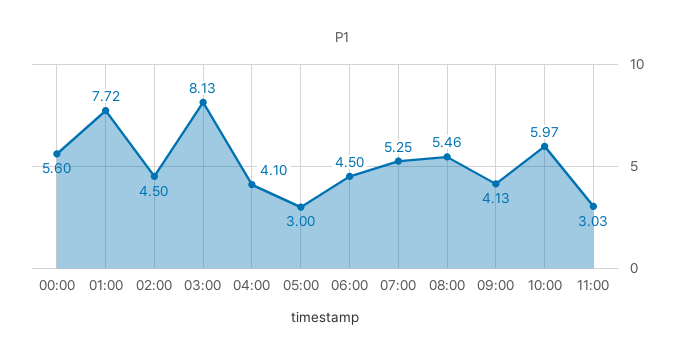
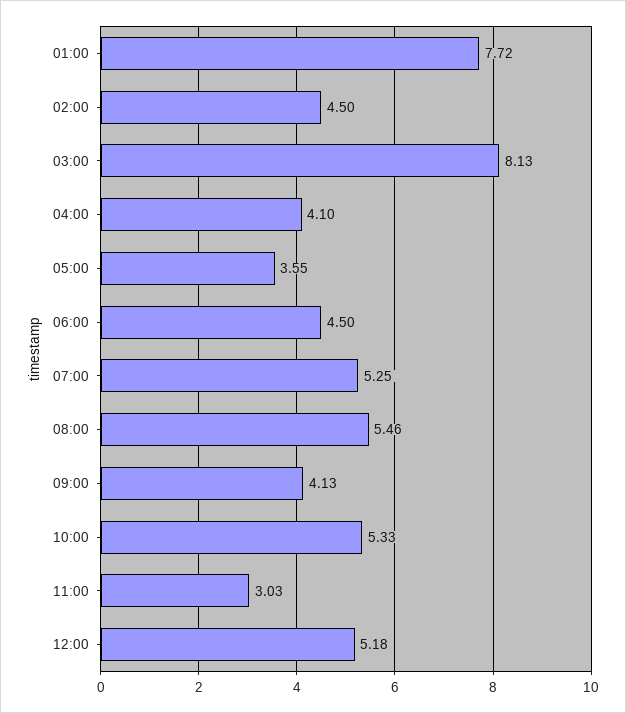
00:00: 5.6 -> none
05:00: 3 -> 3.55
10:00: 5.97 -> 5.33
12:00: none -> 5.18

